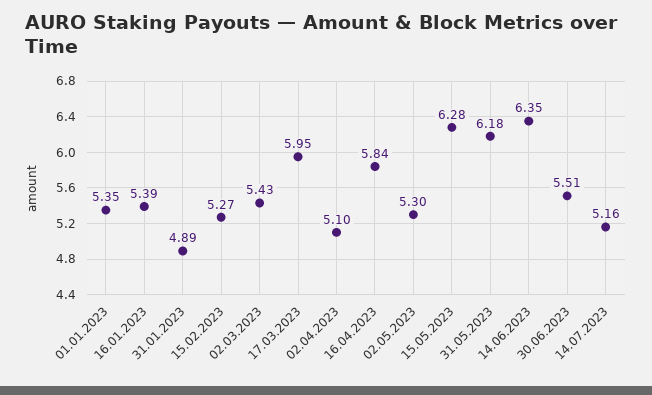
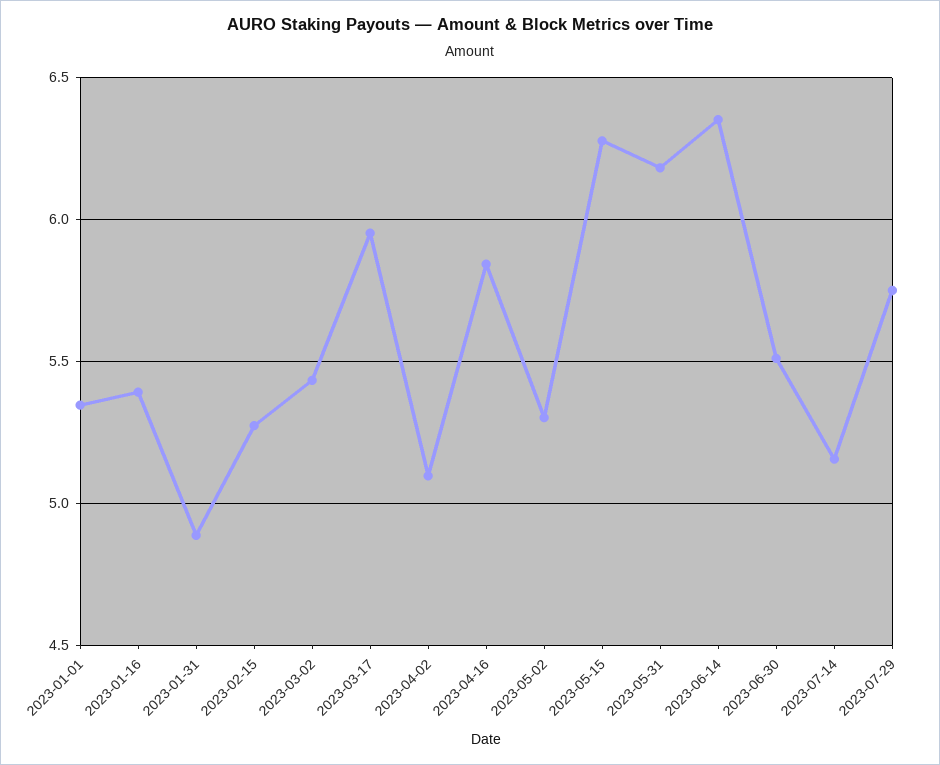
2023-07-29: none -> 5.75

